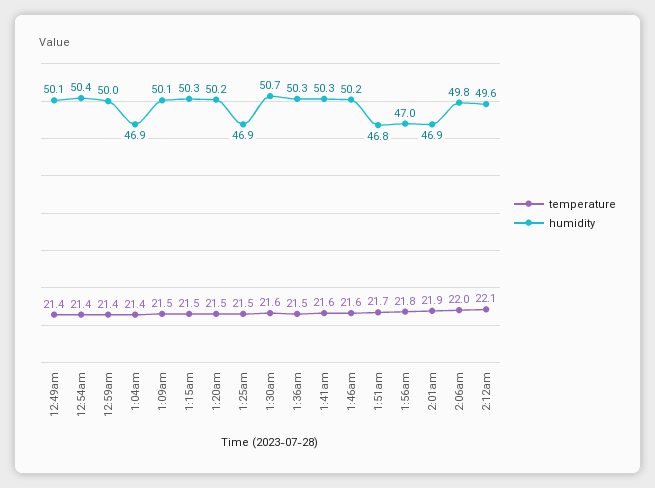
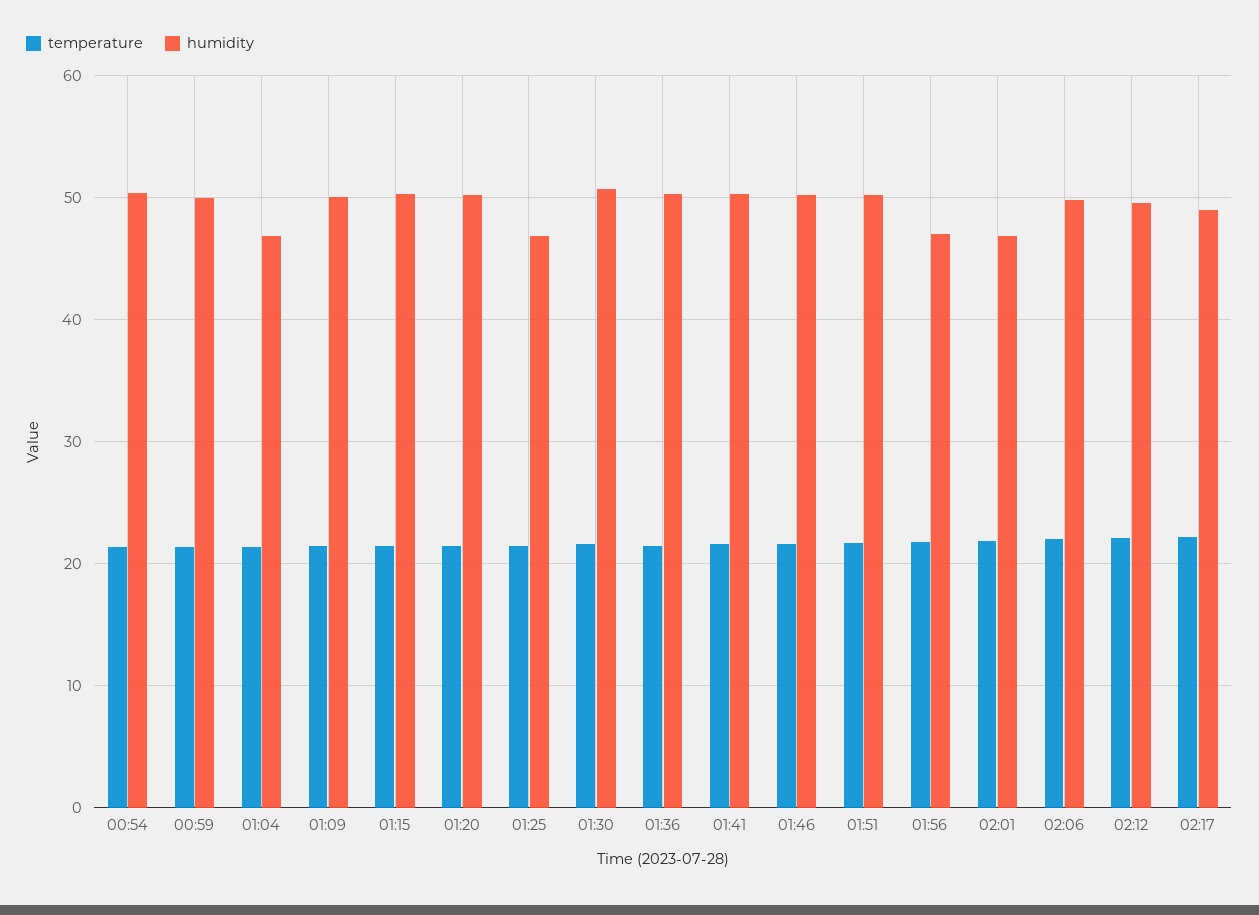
temperature, 12:49am: 21.4 -> none
humidity, 12:49am: 50.1 -> none
humidity, 1:51am: 46.8 -> 50
temperature, 02:17: none -> 22
humidity, 02:17: none -> 49

